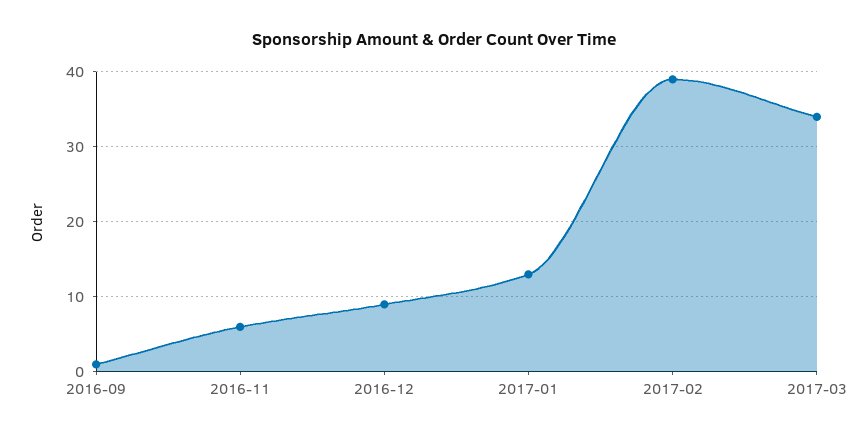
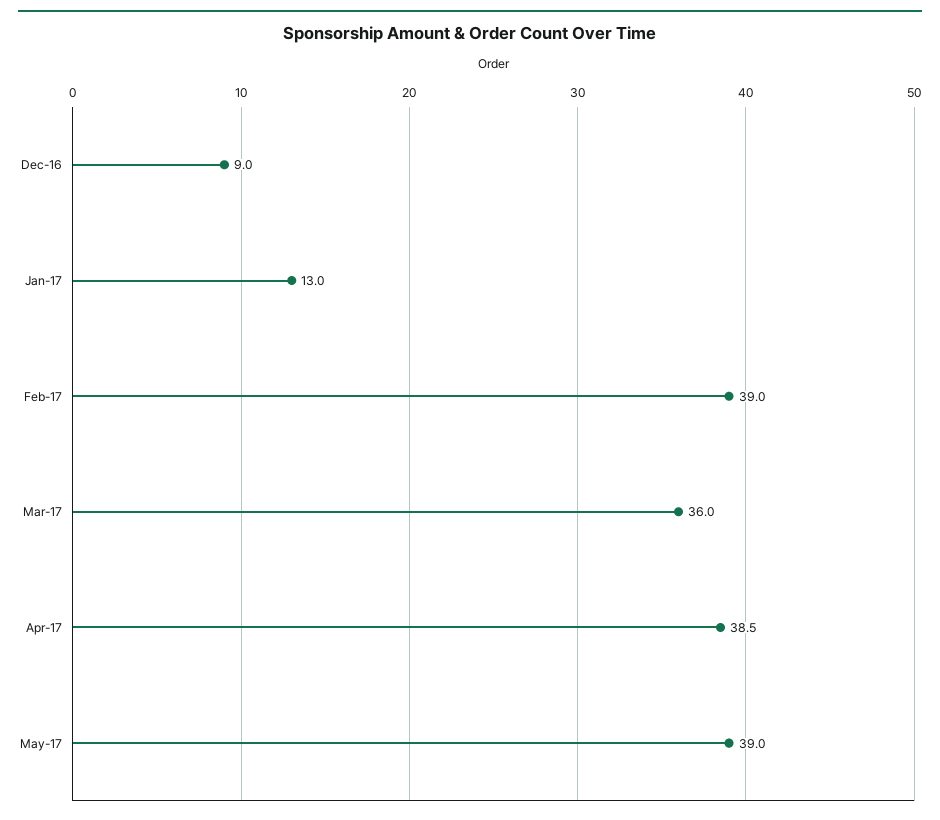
2016-09: 1 -> none
2016-11: 6 -> none
2017-03: 34 -> 36
Apr-17: none -> 38.5
May-17: none -> 39

